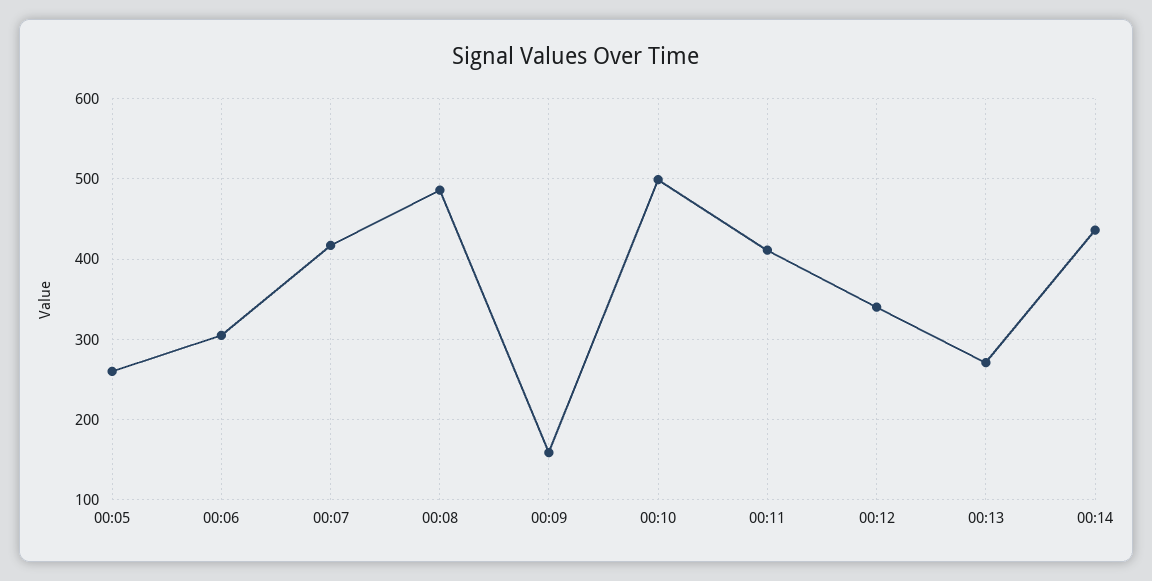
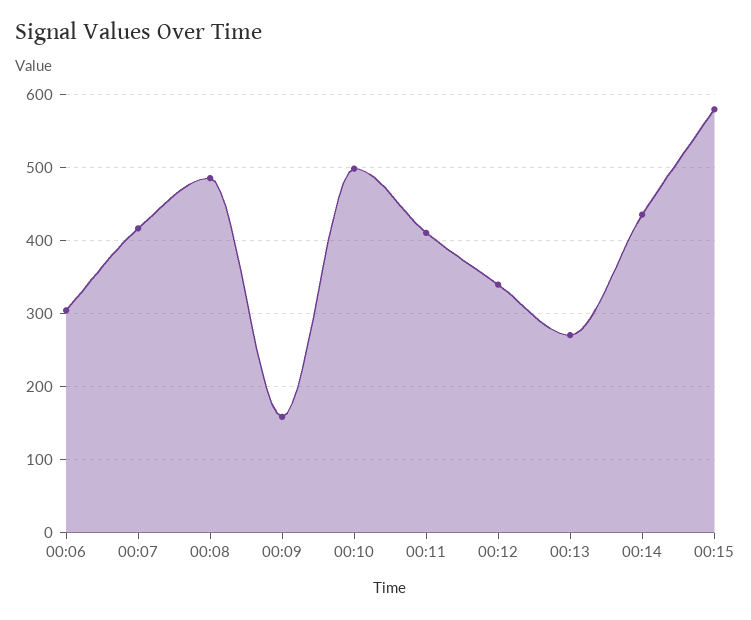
00:05: 260 -> none
00:15: none -> 580

